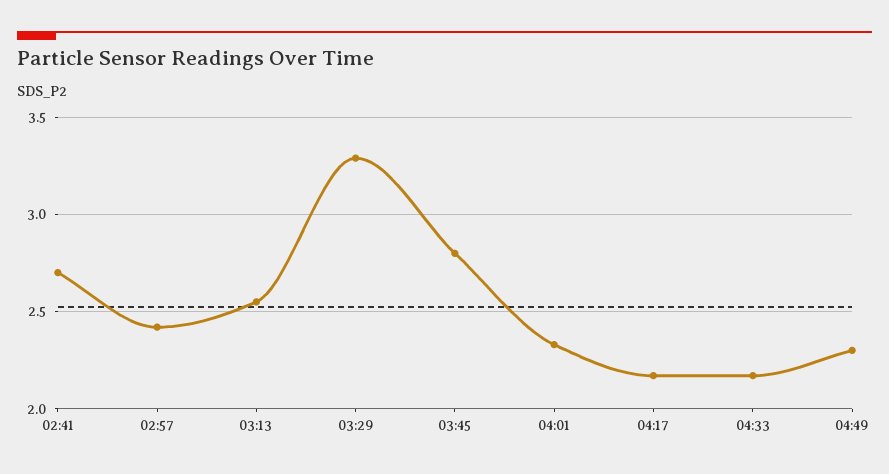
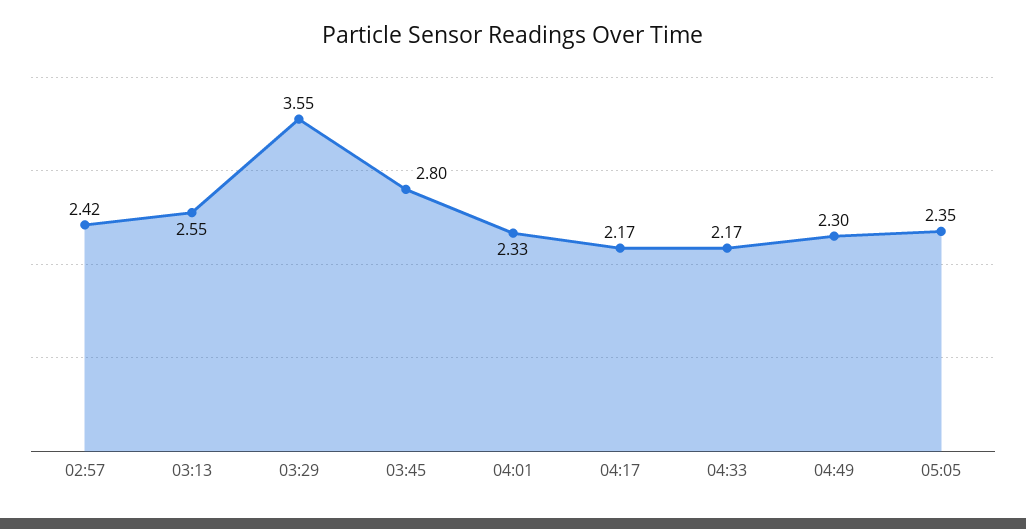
02:41: 2.7 -> none
03:29: 3.3 -> 3.55
05:05: none -> 2.35

